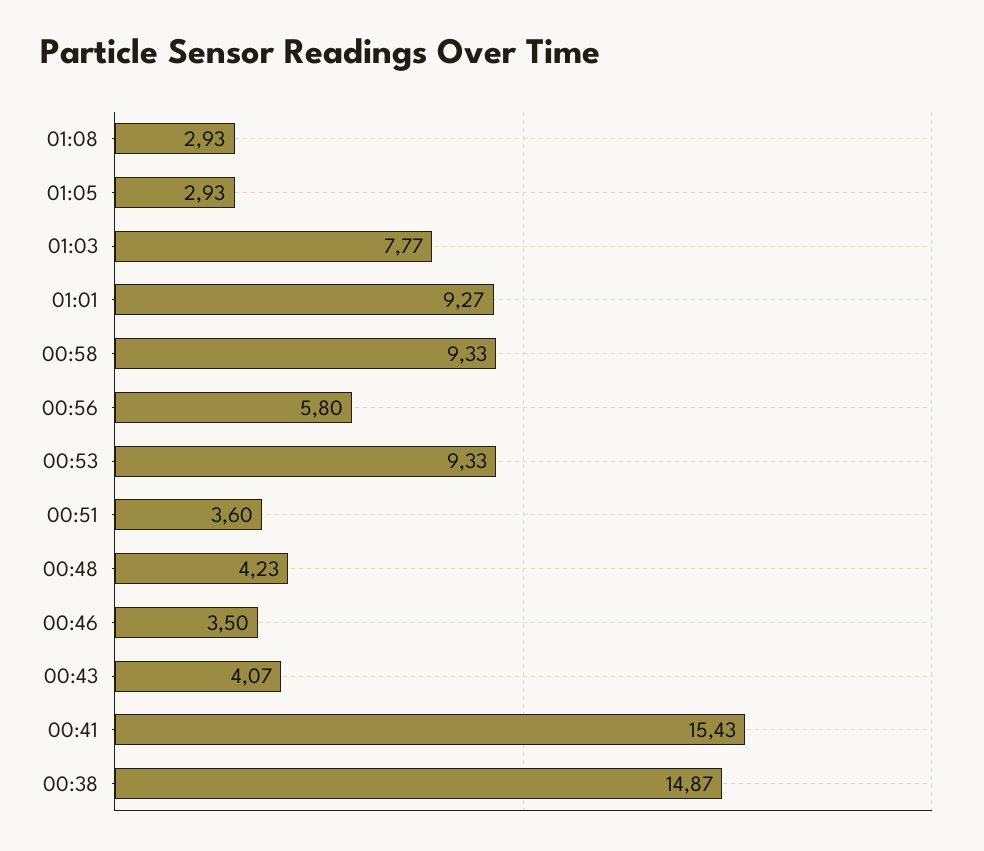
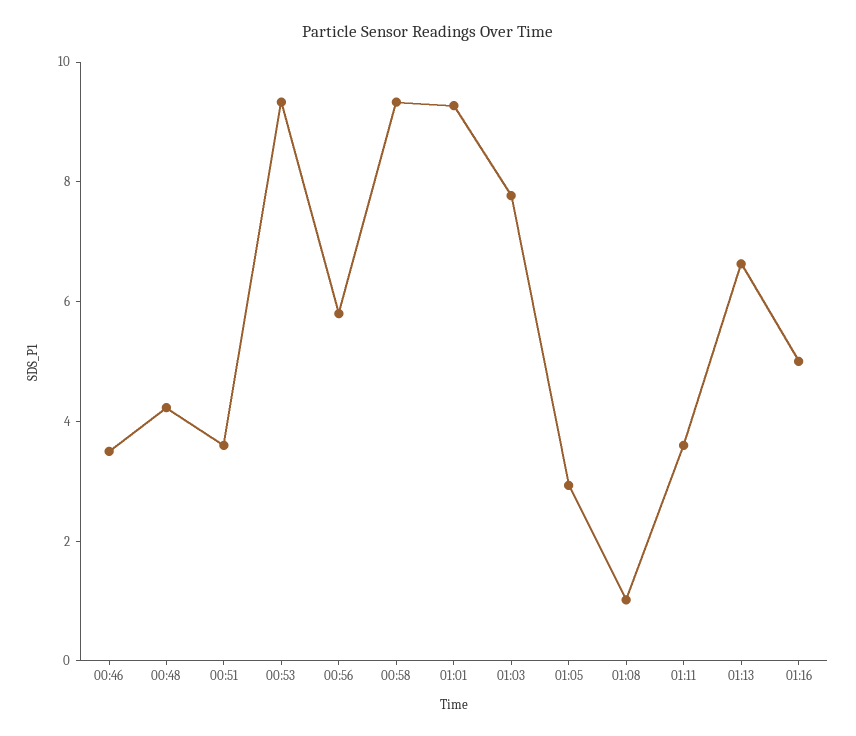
01:08: 2.93 -> 1
00:43: 4.07 -> none
00:41: 15.43 -> none
00:38: 14.87 -> none
01:11: none -> 3.5
01:13: none -> 6.5
01:16: none -> 5

